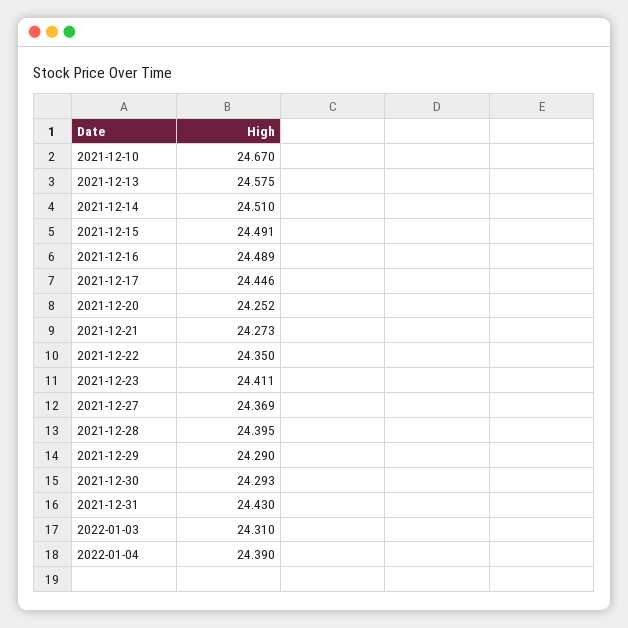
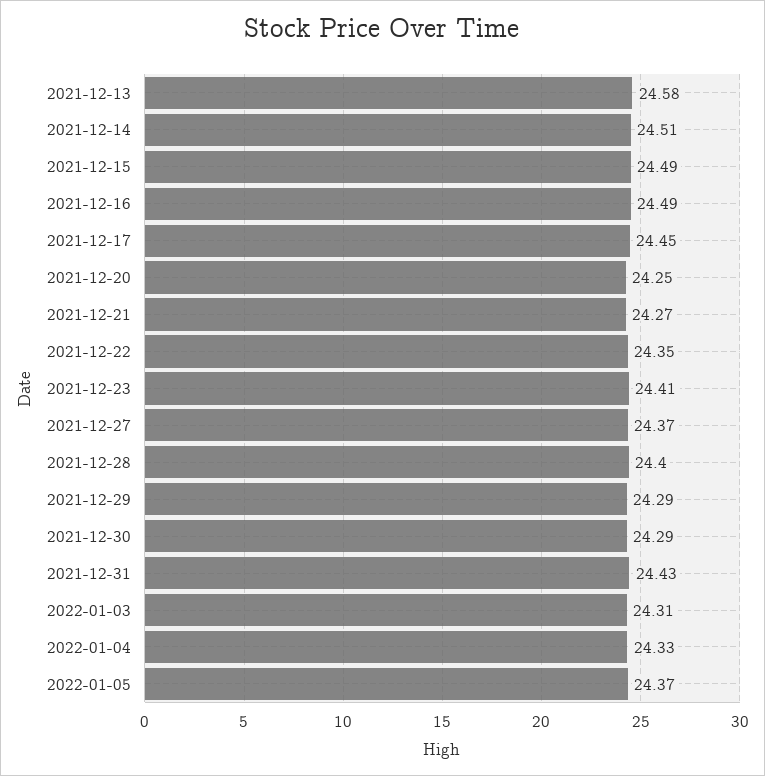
2021-12-10: 24.67 -> none
2022-01-04: 24.39 -> 24.33
2022-01-05: none -> 24.37

